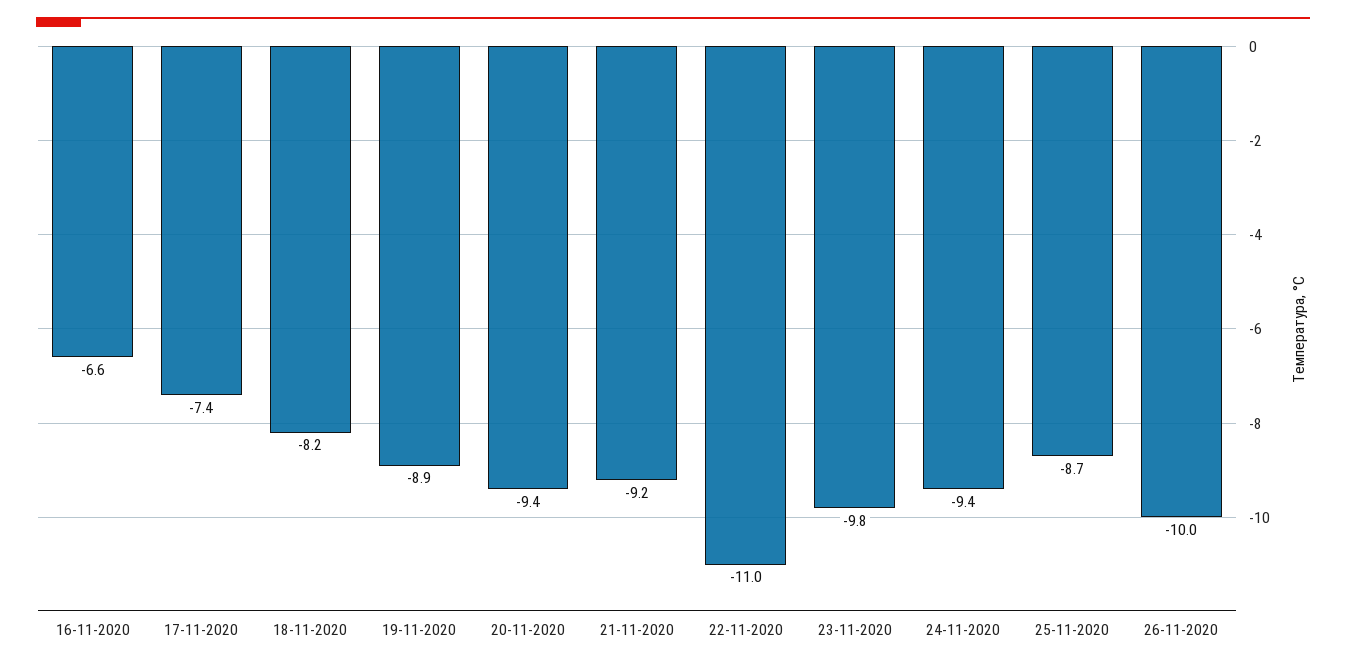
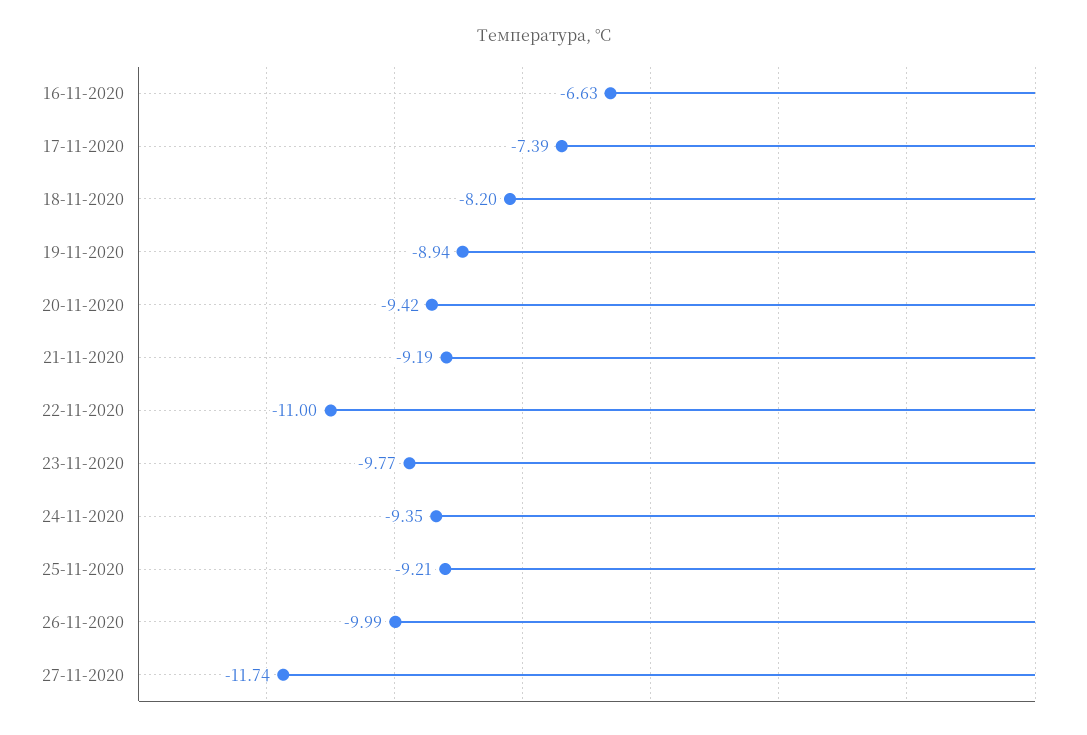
25-11-2020: -8.7 -> -9.21
27-11-2020: none -> -11.74

